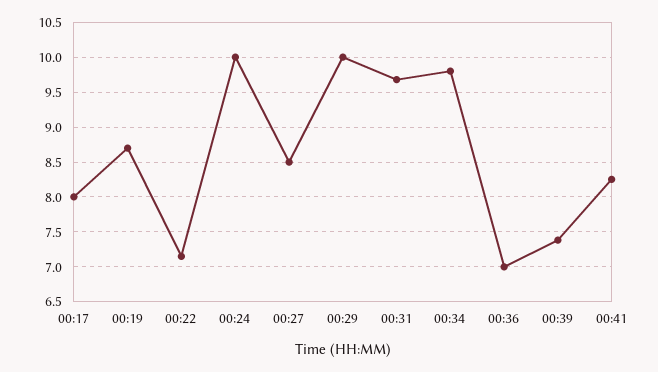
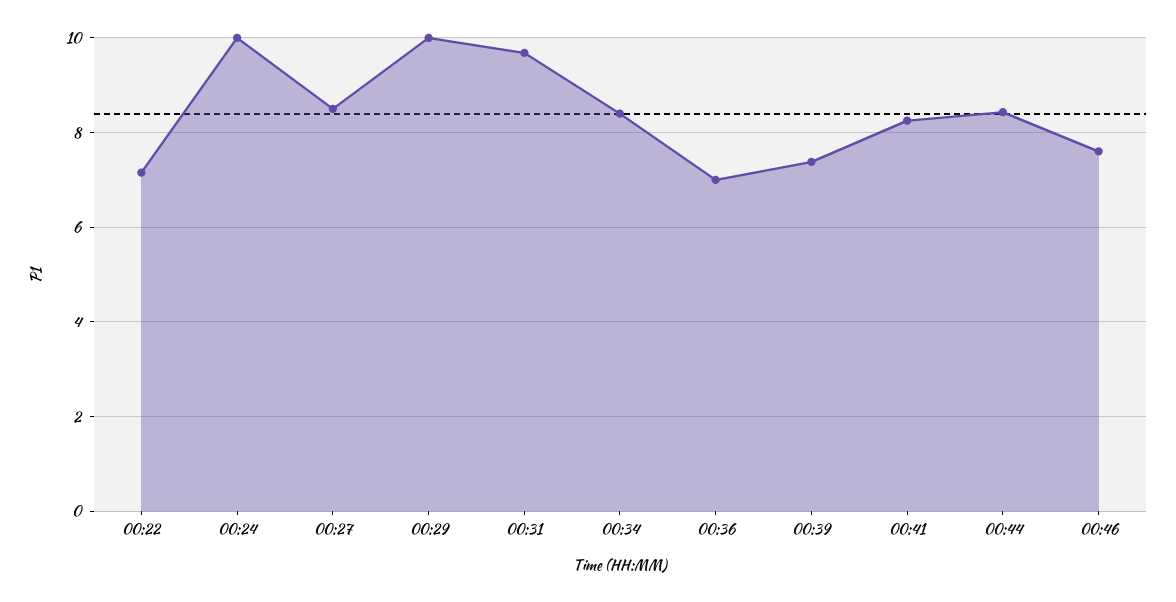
00:17: 8 -> none
00:19: 8.7 -> none
00:34: 9.8 -> 8.4
00:44: none -> 8.4
00:46: none -> 7.6

